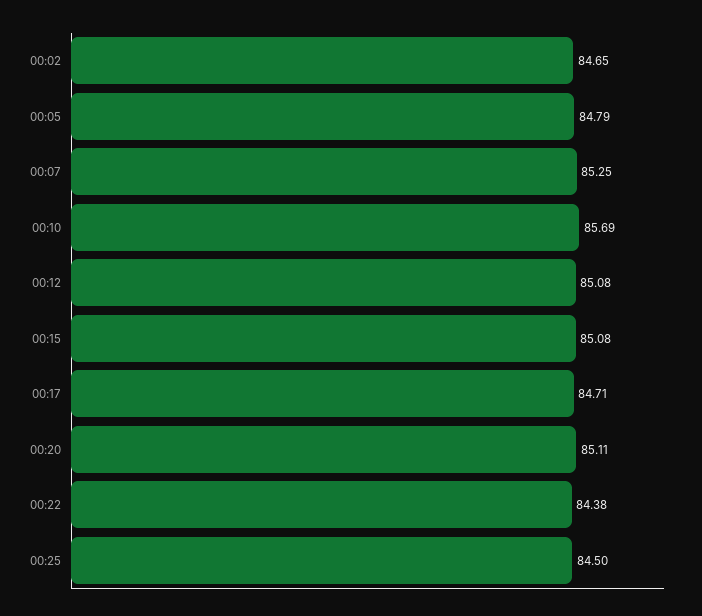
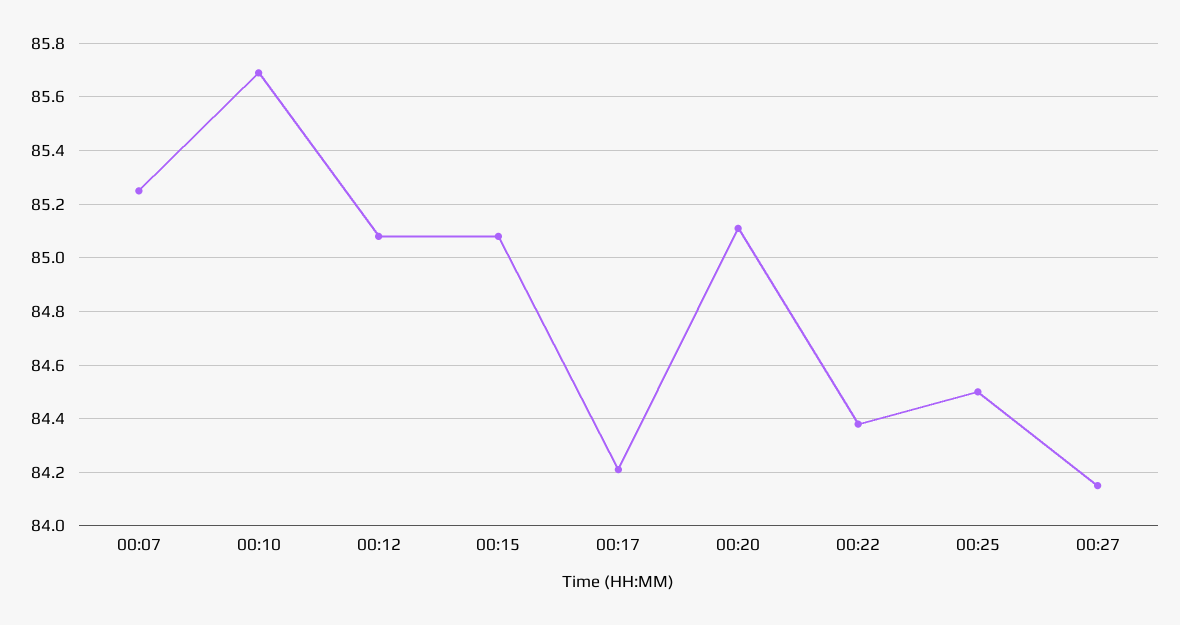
00:02: 84.65 -> none
00:05: 84.79 -> none
00:17: 84.71 -> 84.2
00:27: none -> 84.15

